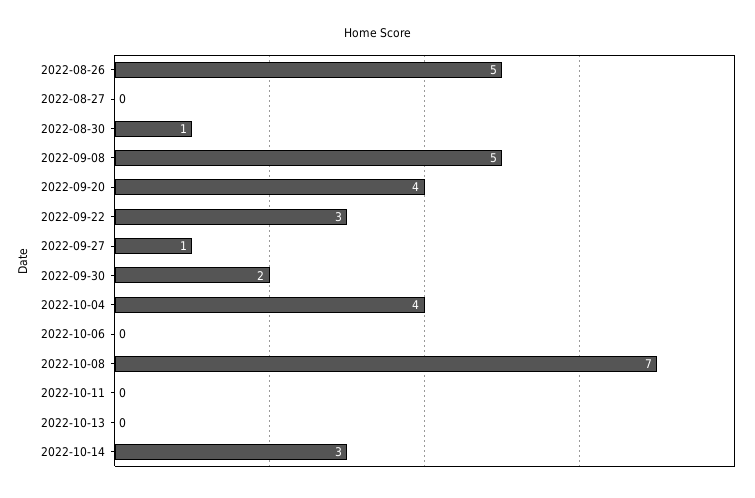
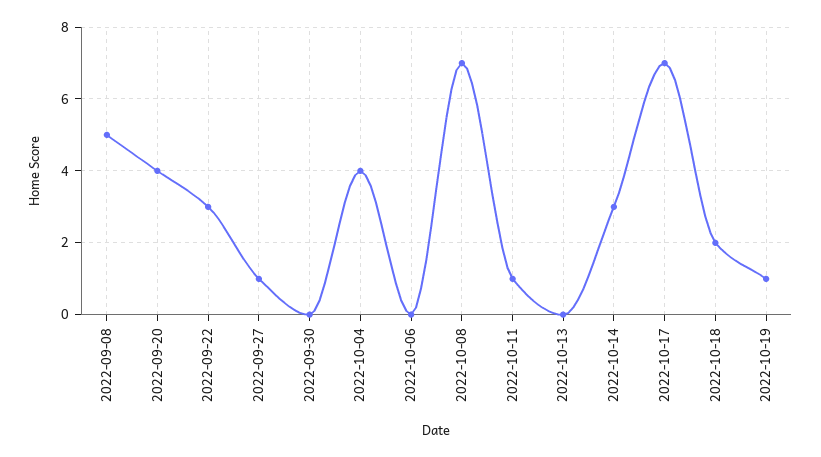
2022-08-26: 5 -> none
2022-08-27: 0 -> none
2022-08-30: 1 -> none
2022-09-30: 2 -> 0
2022-10-11: 0 -> 1
2022-10-17: none -> 7
2022-10-18: none -> 2
2022-10-19: none -> 1

